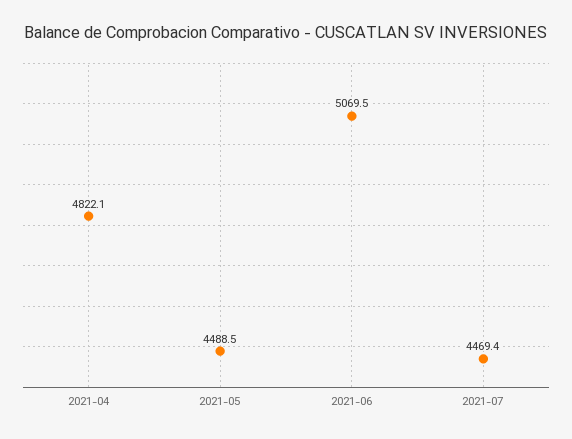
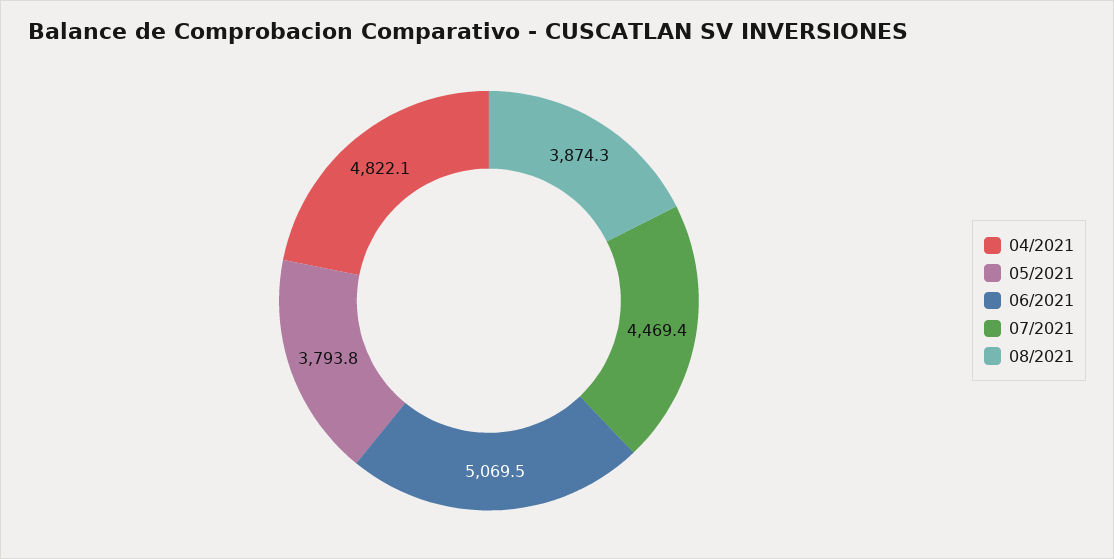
2021-05: 4488.5 -> 3793.8
08/2021: none -> 3874.3

